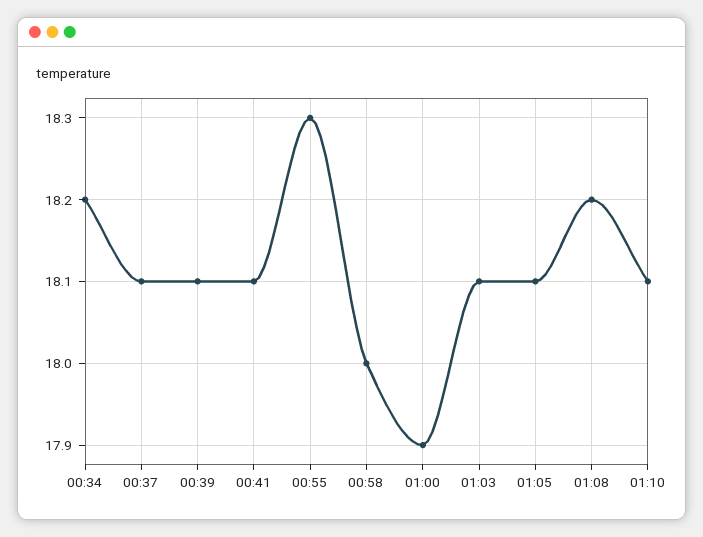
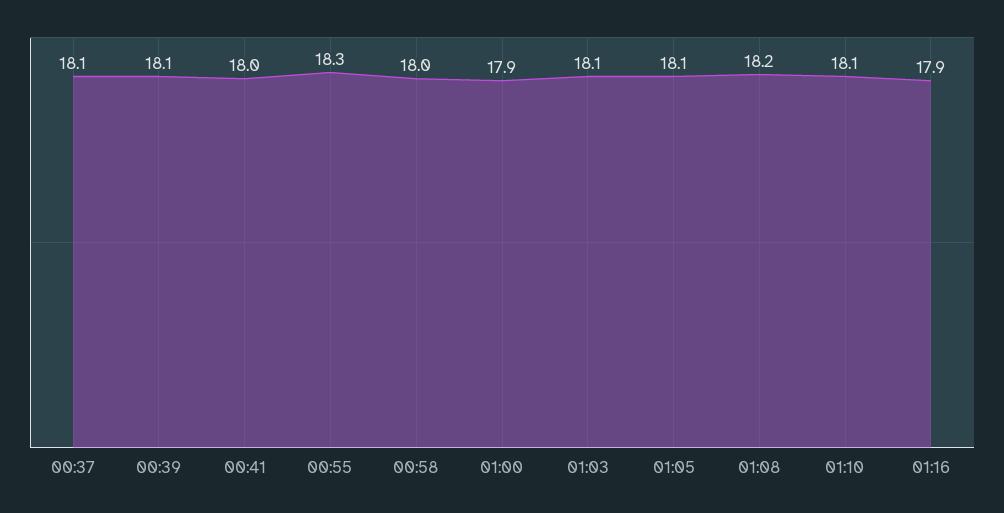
00:34: 18.2 -> none
00:41: 18.1 -> 18
01:16: none -> 17.9

